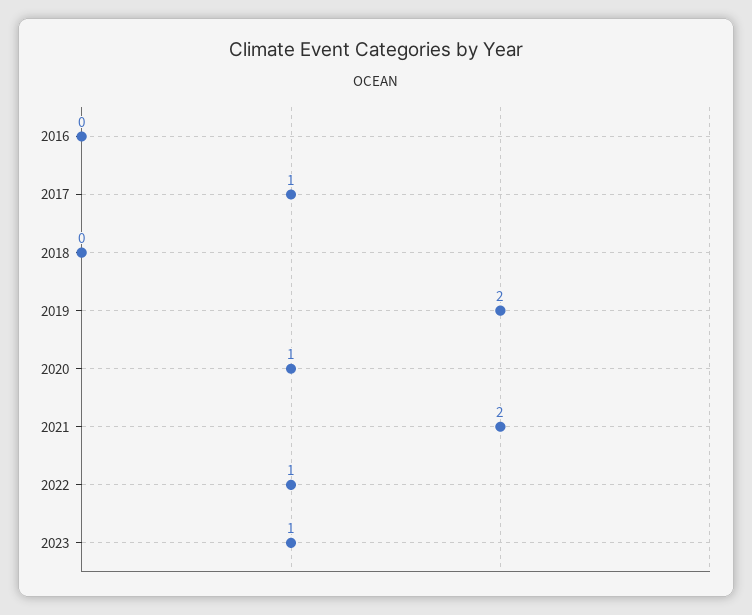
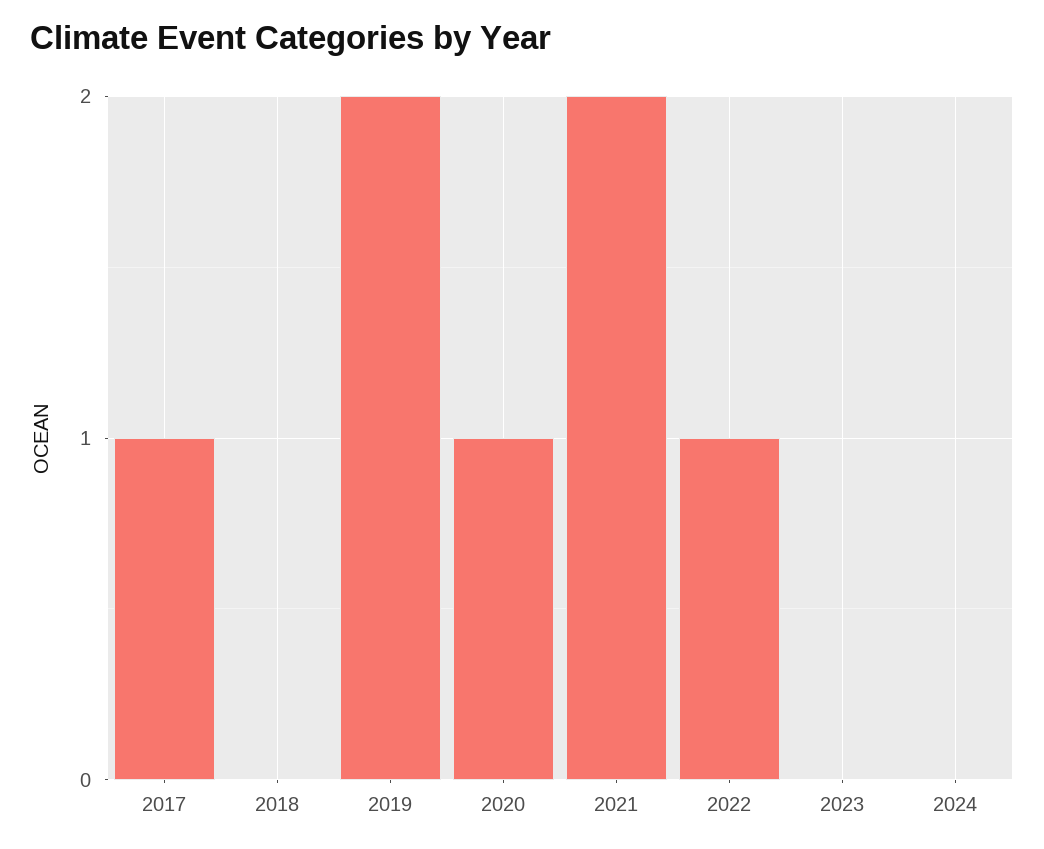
2016: 0 -> none
2023: 1 -> 0
2024: none -> 0

